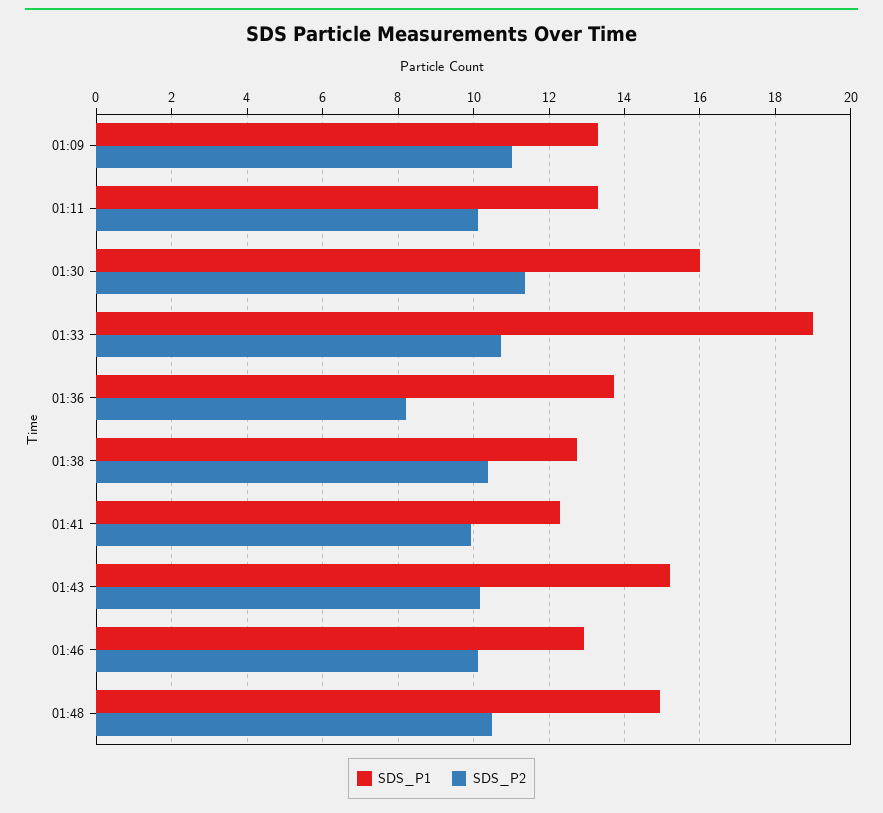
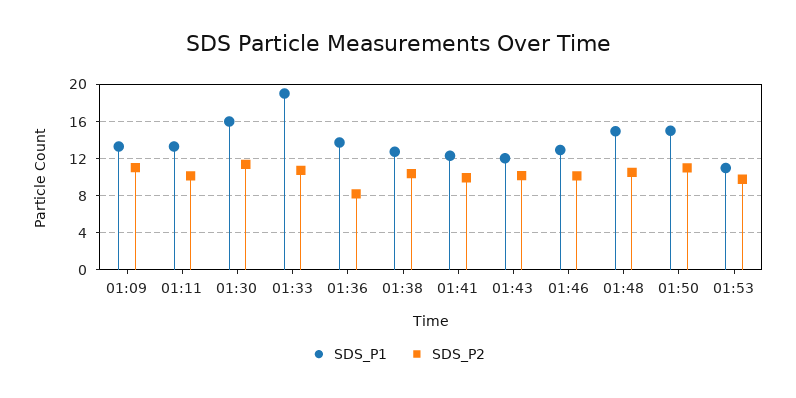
SDS_P1, 01:43: 15.2 -> 12
SDS_P1, 01:50: none -> 15
SDS_P2, 01:50: none -> 11
SDS_P1, 01:53: none -> 11
SDS_P2, 01:53: none -> 10

